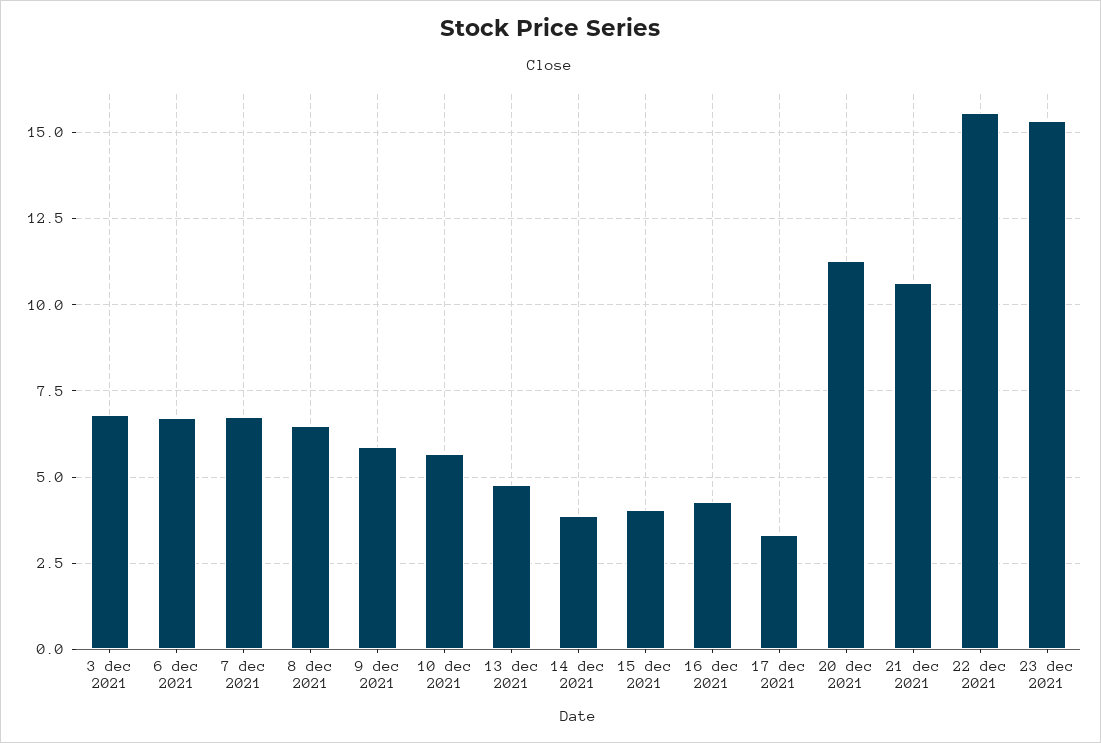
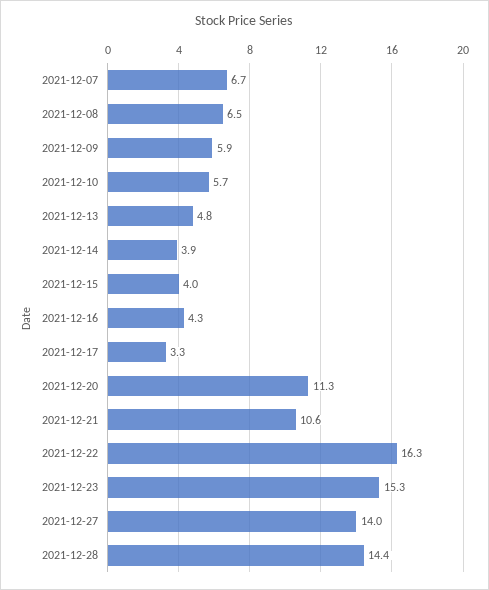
3 dec 2021: 6.75 -> none
6 dec 2021: 6.75 -> none
22 dec 2021: 15.5 -> 16.3
2021-12-27: none -> 14
2021-12-28: none -> 14.4

